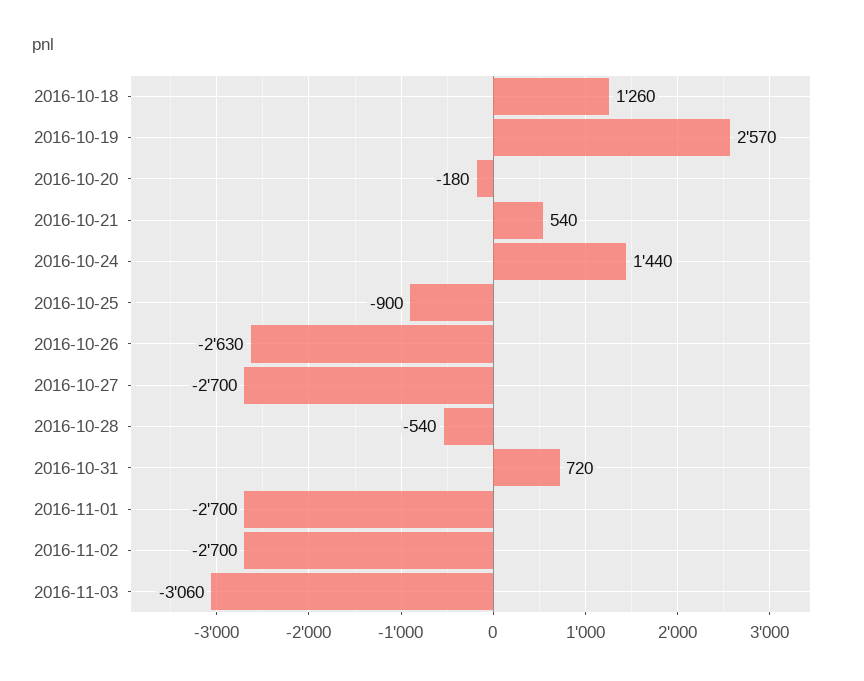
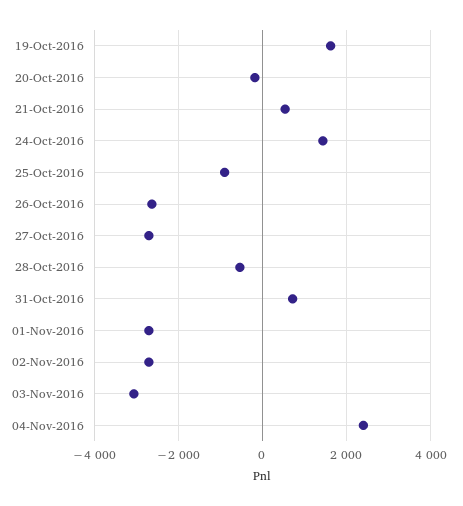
2016-10-18: 1260 -> none
2016-10-19: 2570 -> 1600
04-Nov-2016: none -> 2400

